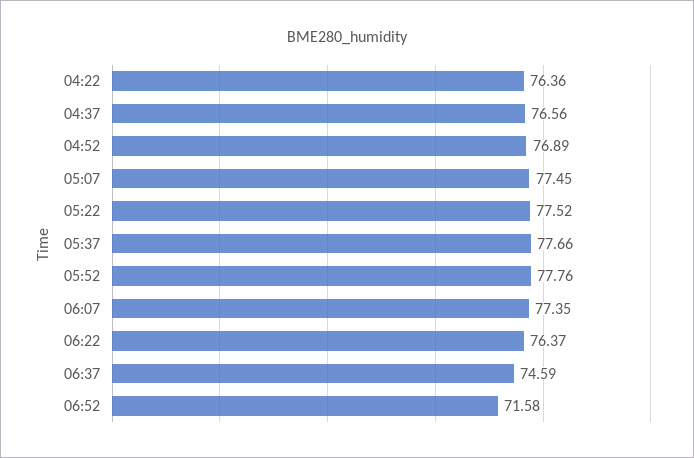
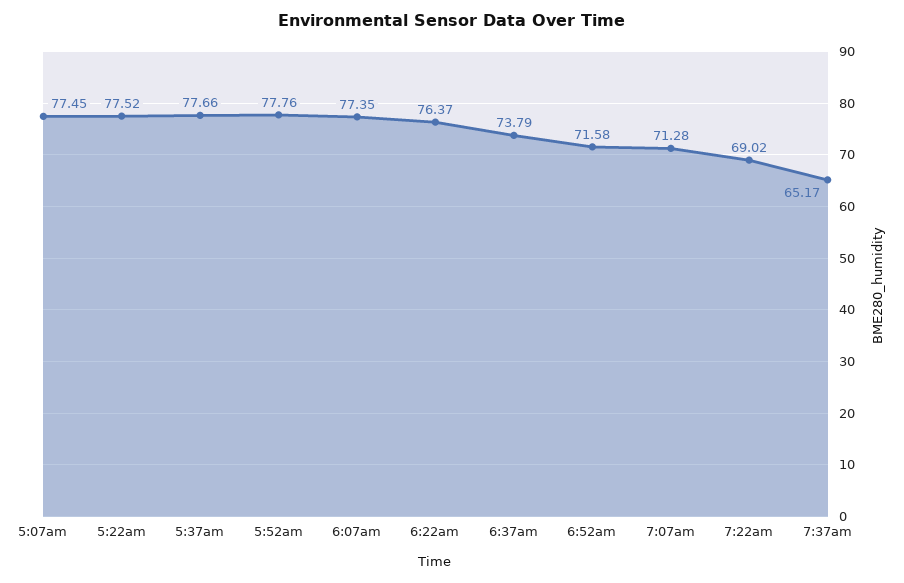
04:22: 76.36 -> none
04:37: 76.56 -> none
04:52: 76.89 -> none
06:37: 74.59 -> 73.79
7:07am: none -> 71.28
7:22am: none -> 69.02
7:37am: none -> 65.17

